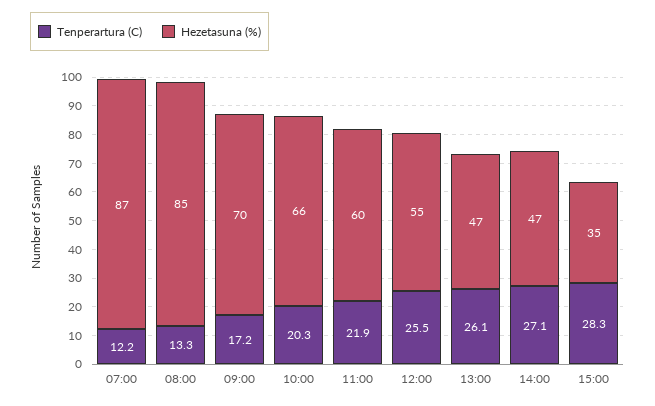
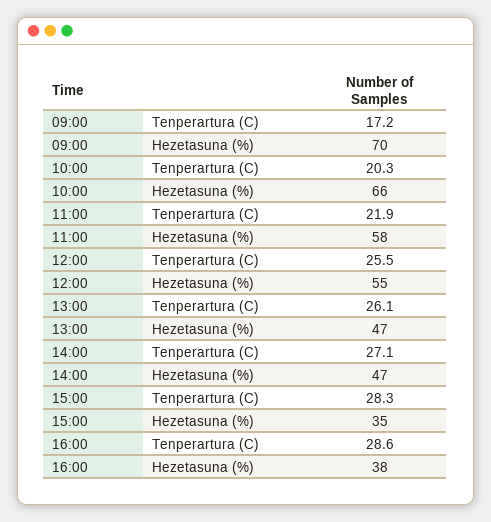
Tenperartura (C), 07:00: 12.2 -> none
Hezetasuna (%), 07:00: 87 -> none
Tenperartura (C), 08:00: 13.3 -> none
Hezetasuna (%), 08:00: 85 -> none
Hezetasuna (%), 11:00: 60 -> 58
Tenperartura (C), 16:00: none -> 28.6
Hezetasuna (%), 16:00: none -> 38

